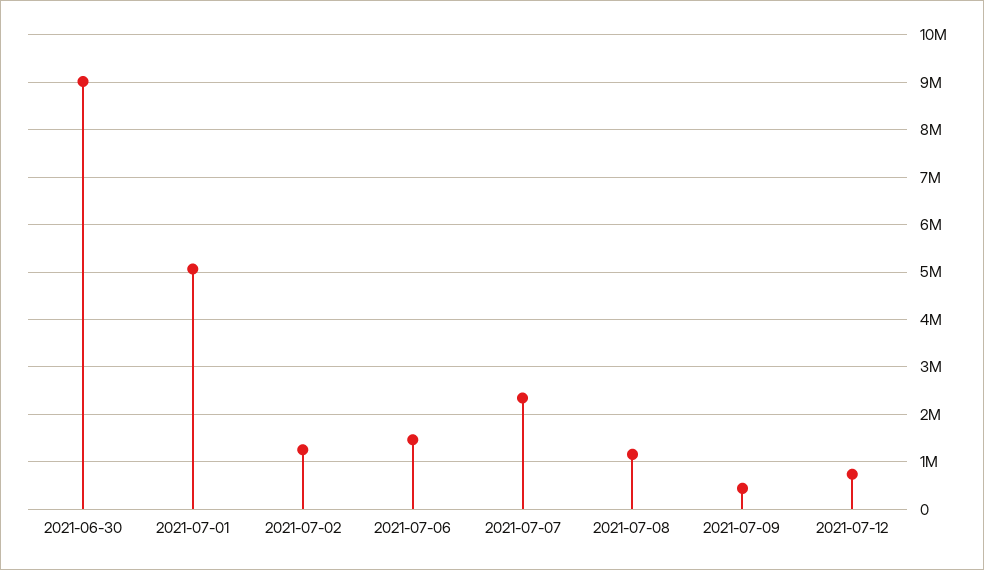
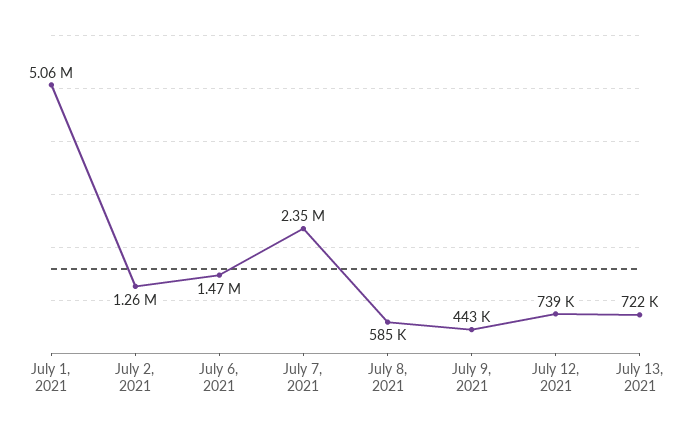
2021-06-30: 9000000 -> none
2021-07-08: 1200000 -> 585000
July 13, 2021: none -> 722000

